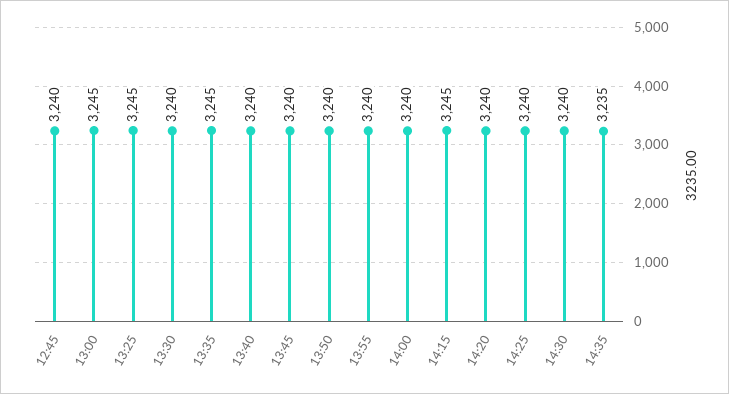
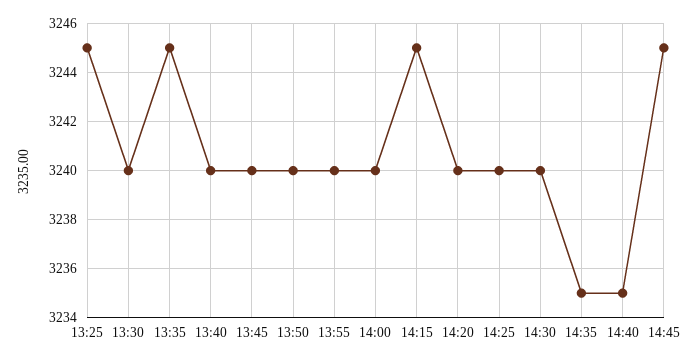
12:45: 3240 -> none
13:00: 3245 -> none
14:40: none -> 3235
14:45: none -> 3245

